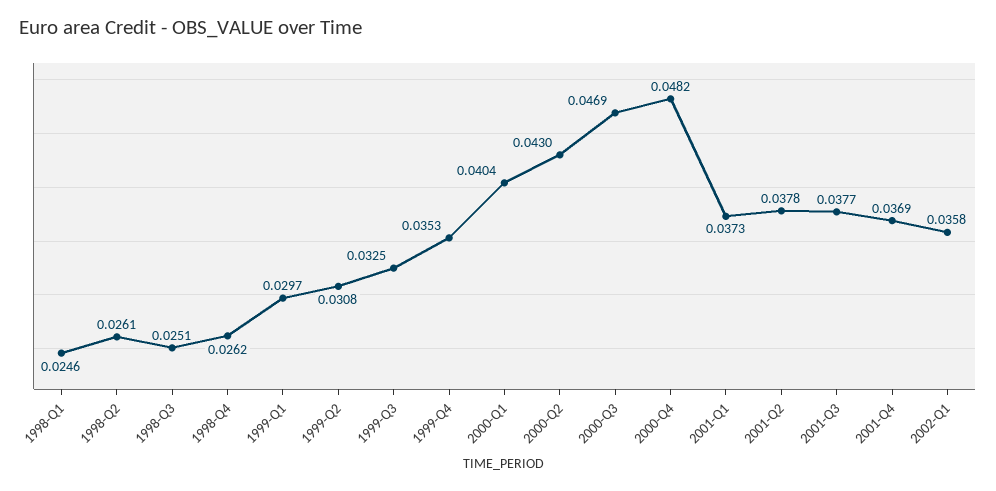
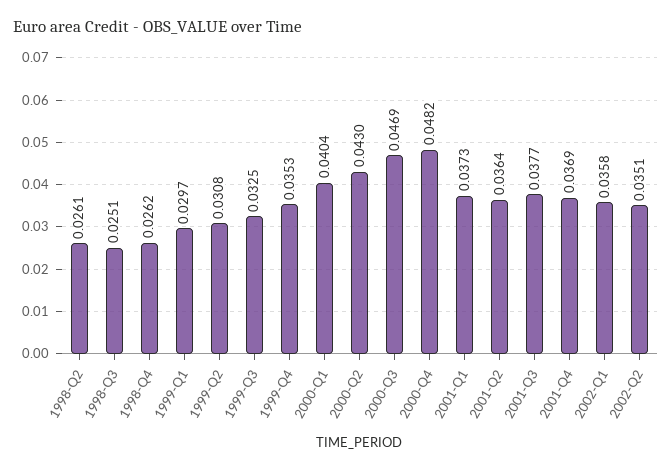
1998-Q1: 0.0246 -> none
2001-Q2: 0.0378 -> 0.0364
2002-Q2: none -> 0.0351

